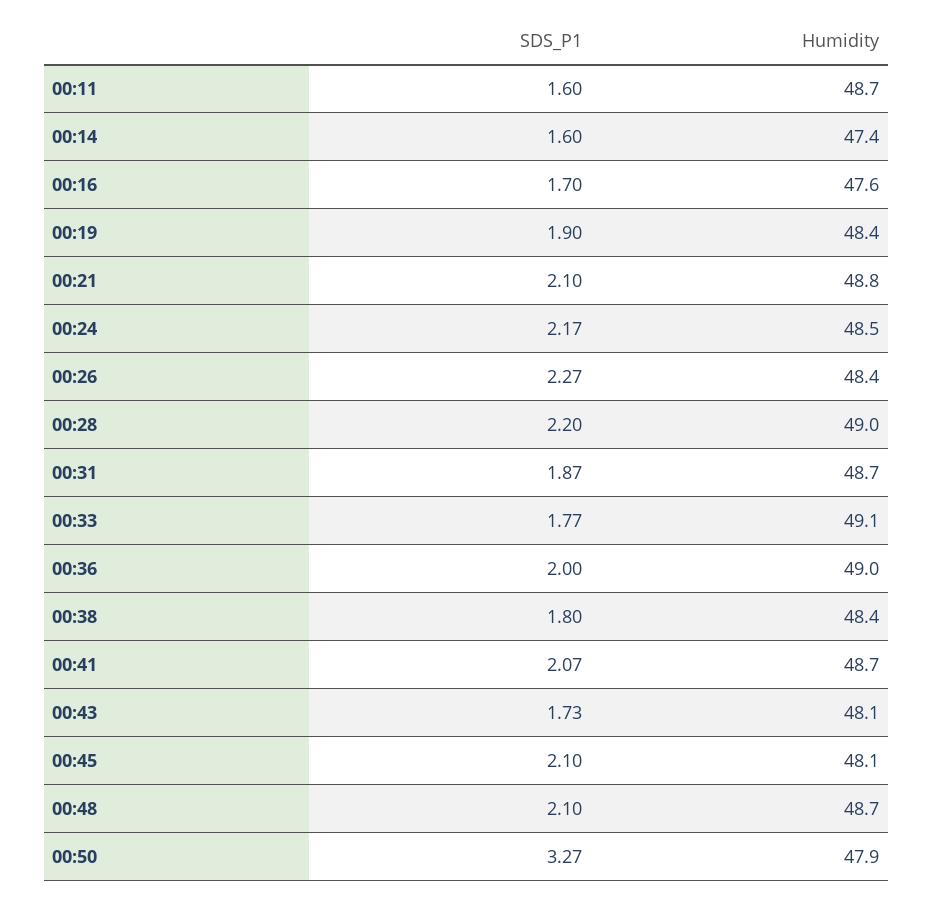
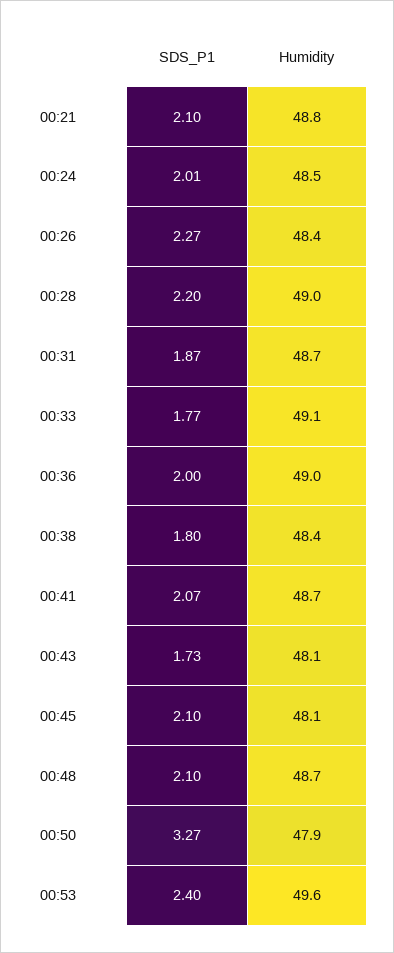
SDS_P1, 00:11: 1.6 -> none
Humidity, 00:11: 48.7 -> none
SDS_P1, 00:14: 1.6 -> none
Humidity, 00:14: 47.4 -> none
SDS_P1, 00:16: 1.7 -> none
Humidity, 00:16: 47.6 -> none
SDS_P1, 00:19: 1.9 -> none
Humidity, 00:19: 48.4 -> none
SDS_P1, 00:24: 2.17 -> 2.01
SDS_P1, 00:53: none -> 2.4
Humidity, 00:53: none -> 49.6

